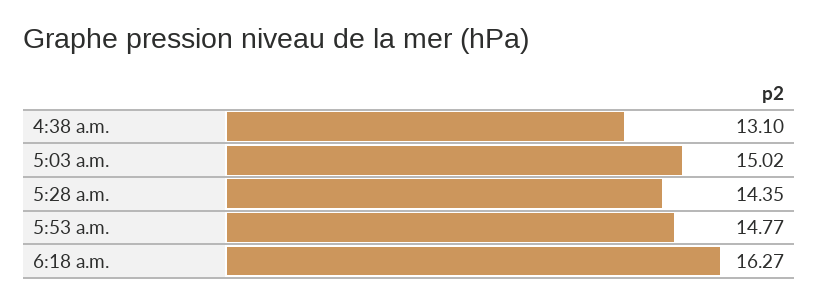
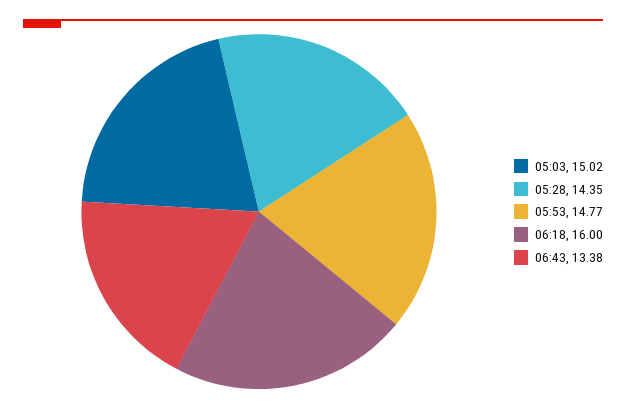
4:38 a.m.: 13.1 -> none
6:18 a.m.: 16.27 -> 16
06:43: none -> 13.38

